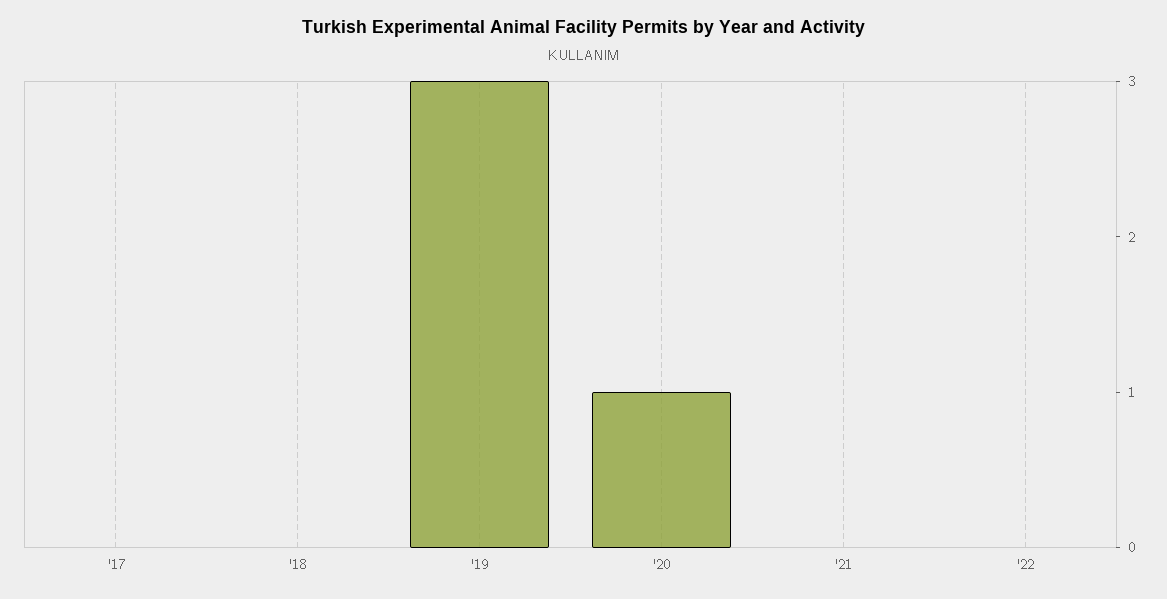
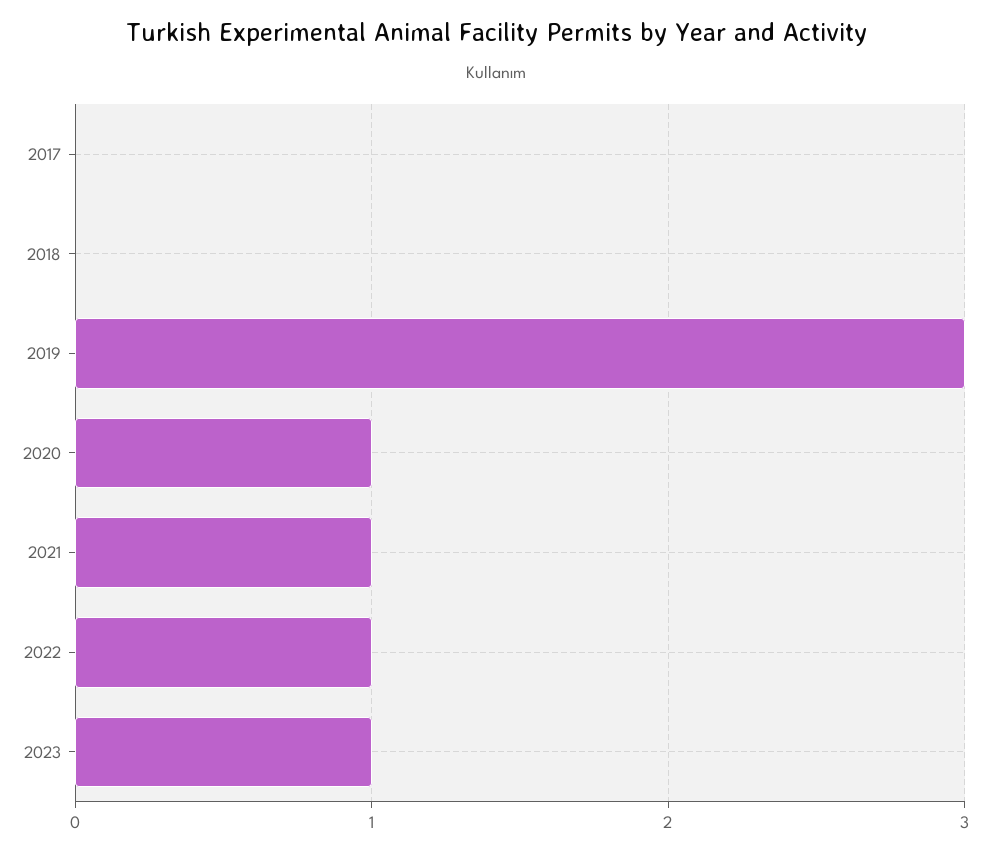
'21: 0 -> 1
'22: 0 -> 1
2023: none -> 1

